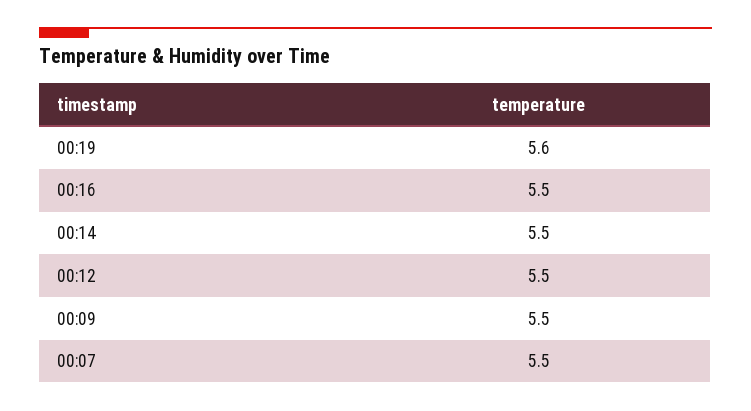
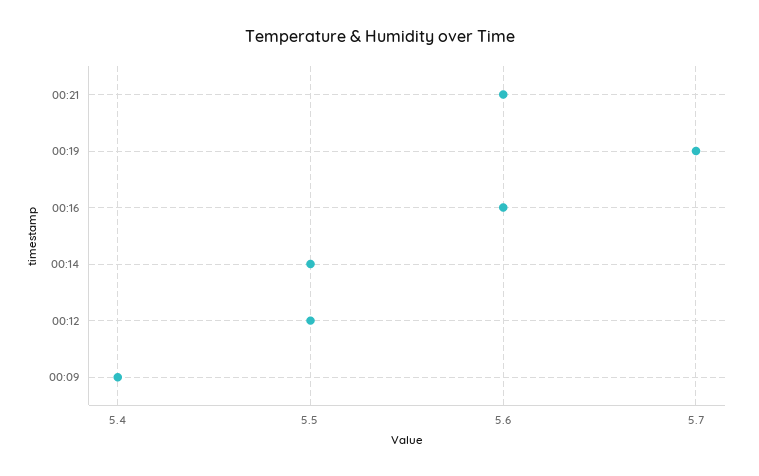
00:19: 5.6 -> 5.7
00:16: 5.5 -> 5.6
00:09: 5.5 -> 5.4
00:07: 5.5 -> none
00:21: none -> 5.6

